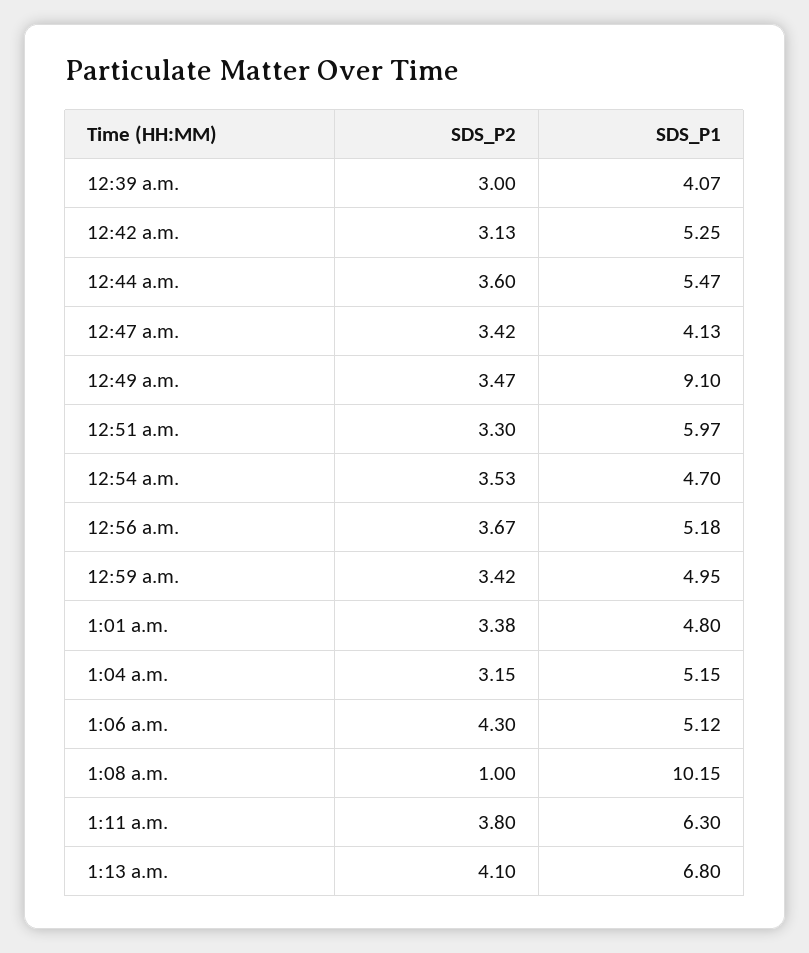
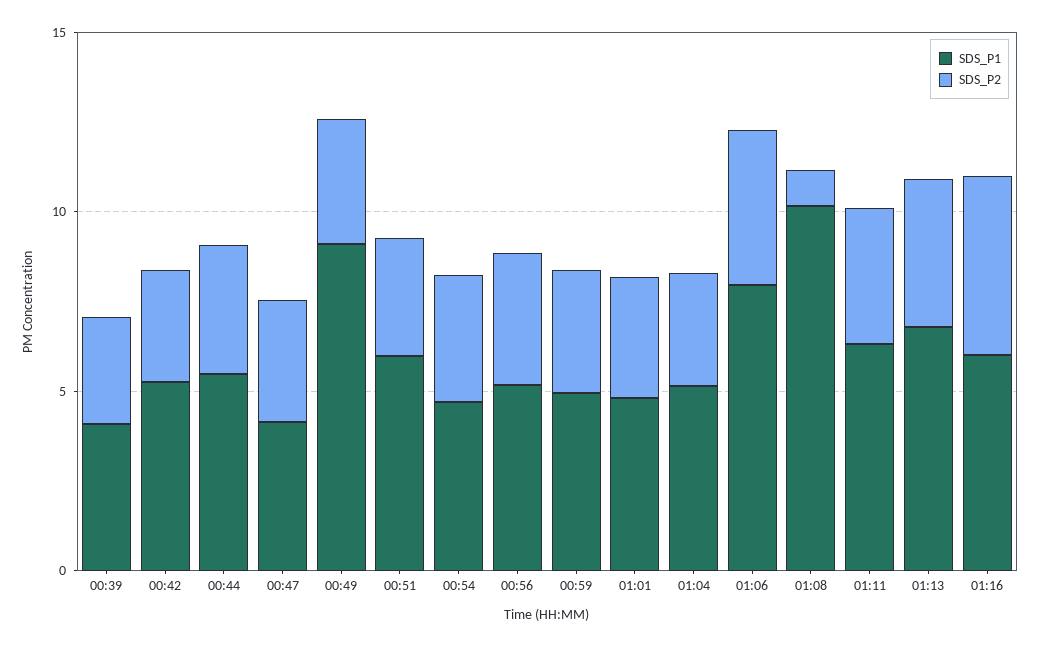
SDS_P1, 1:06 a.m.: 5.12 -> 8
SDS_P1, 01:16: none -> 6
SDS_P2, 01:16: none -> 5

